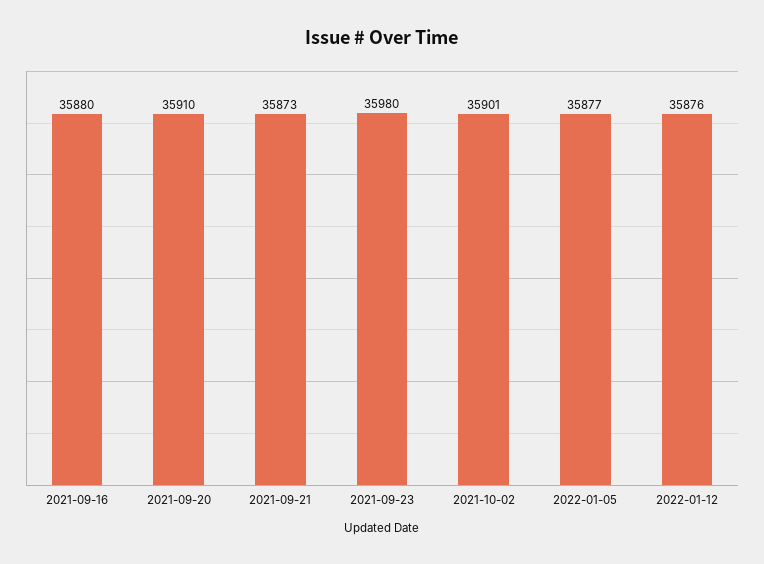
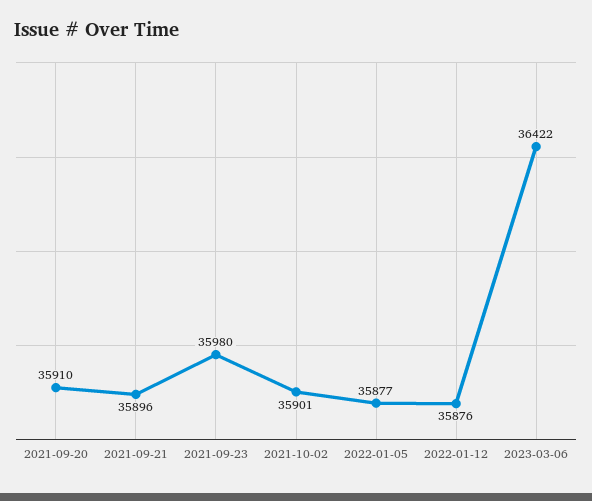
2021-09-16: 35880 -> none
2021-09-21: 35873 -> 35896
2023-03-06: none -> 36422

